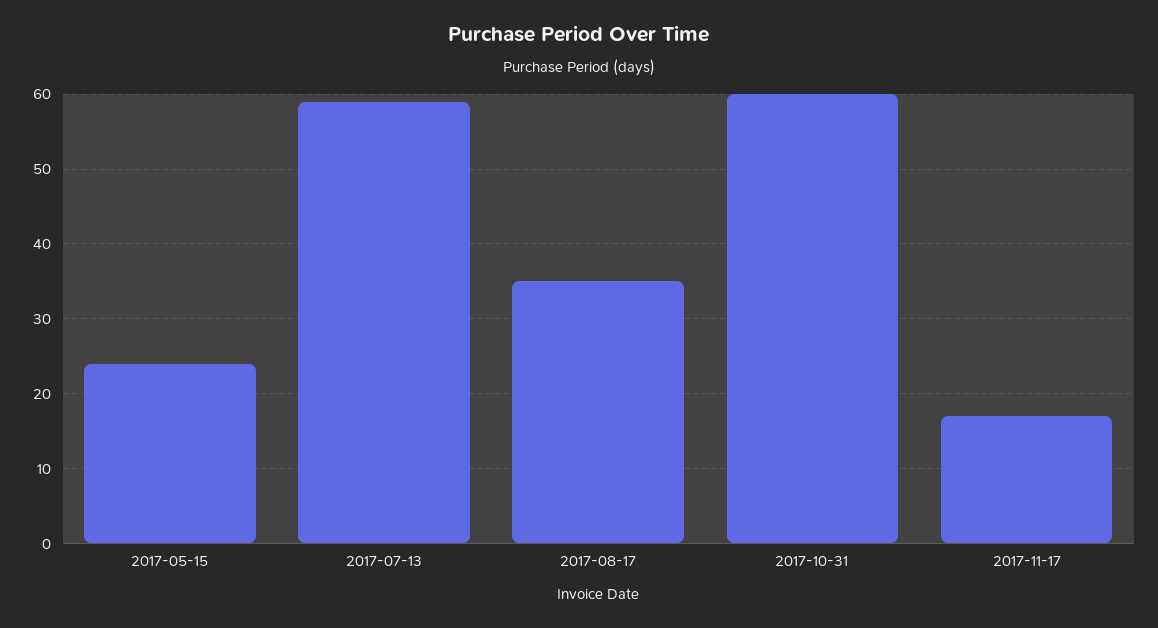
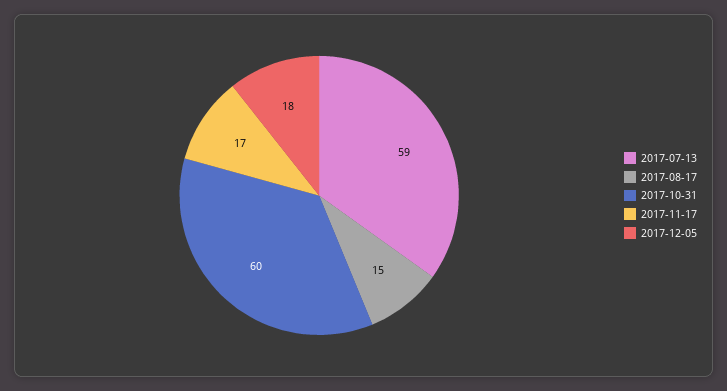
2017-05-15: 24 -> none
2017-08-17: 35 -> 15
2017-12-05: none -> 18

